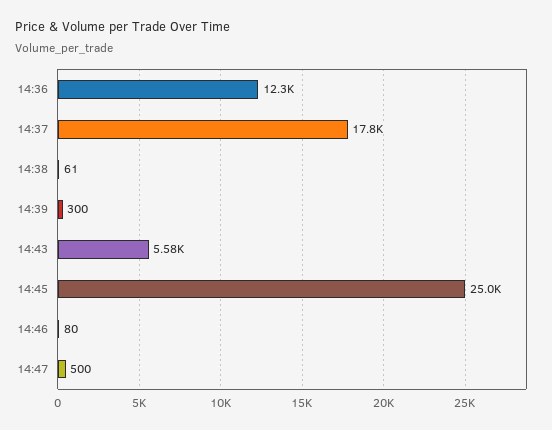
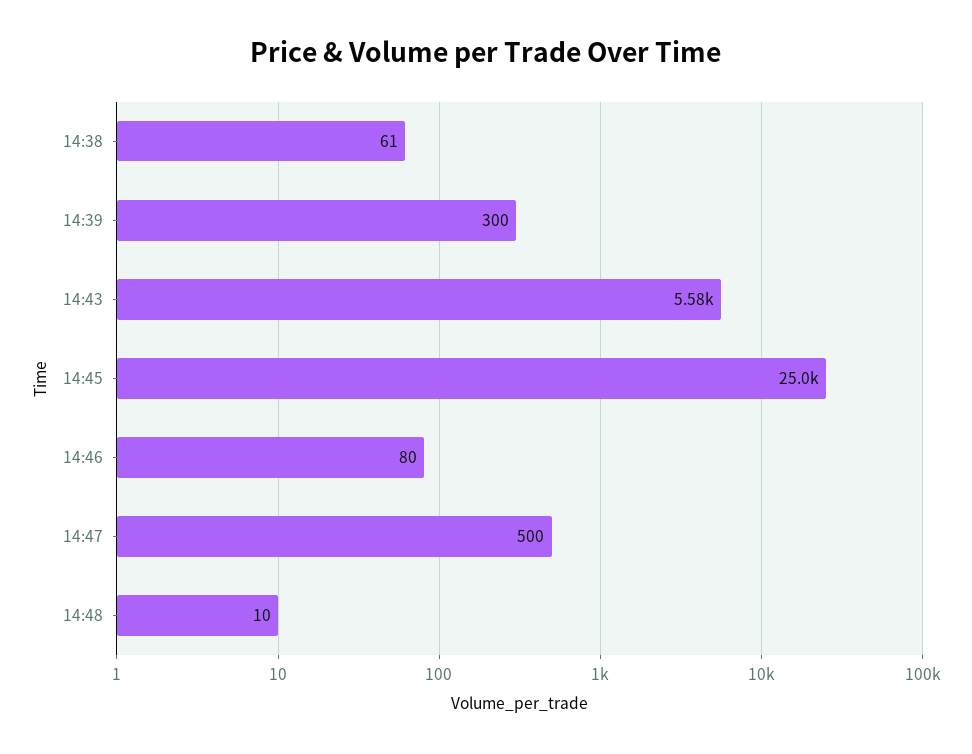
14:36: 12300 -> none
14:37: 17800 -> none
14:48: none -> 10

